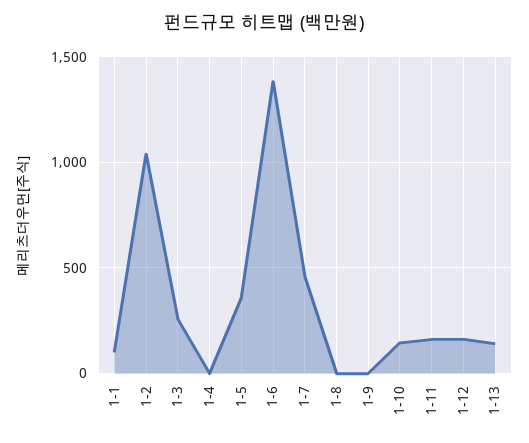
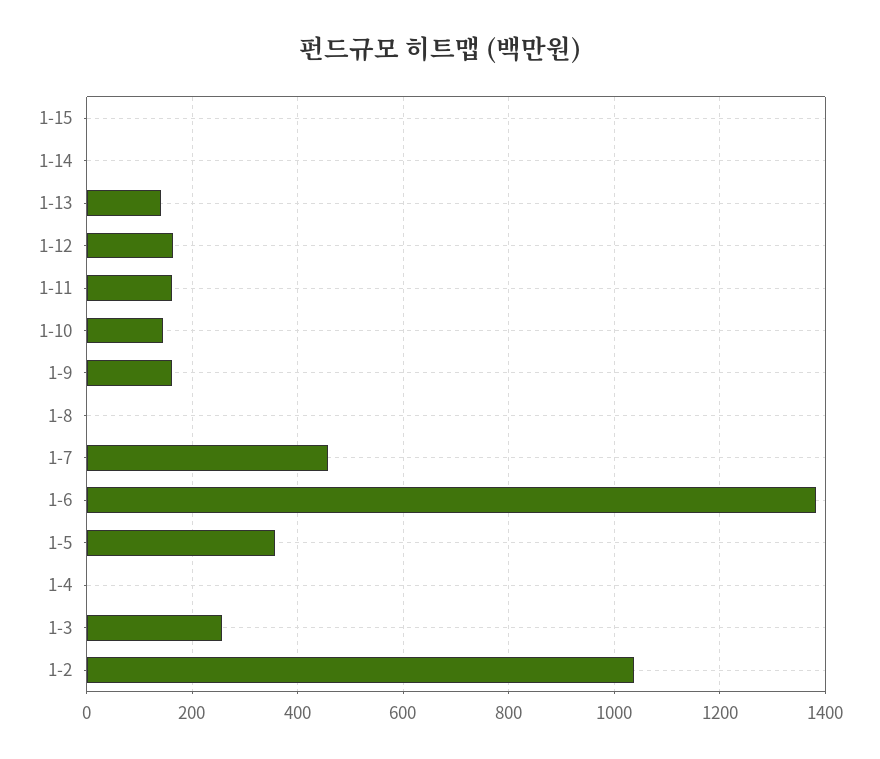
1-1: 100 -> none
1-9: 0 -> 160
1-15: none -> 0
1-14: none -> 0

